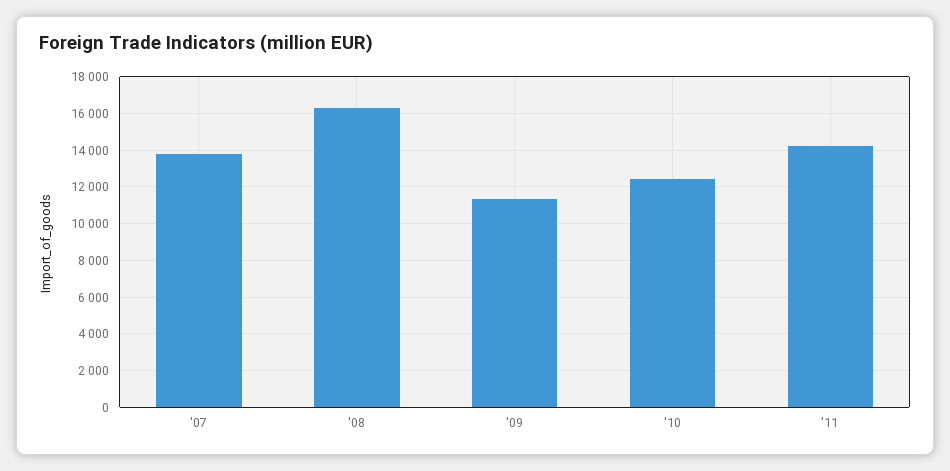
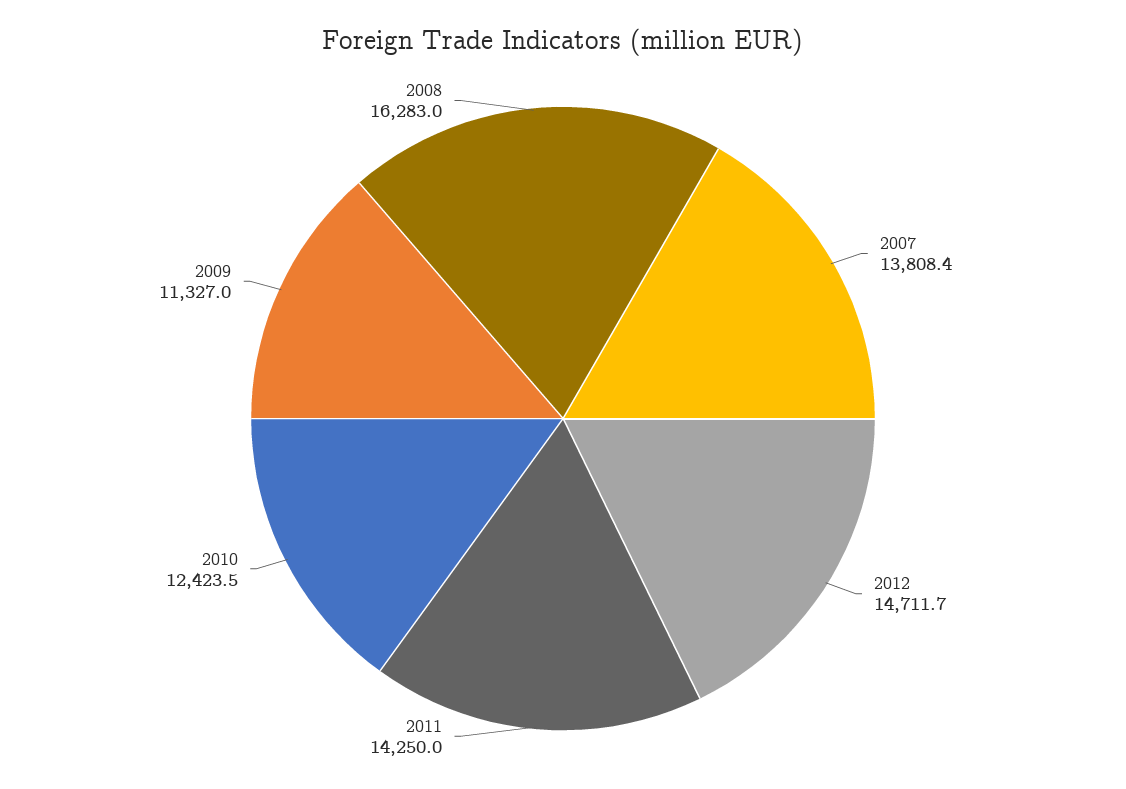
2012: none -> 14711.7

